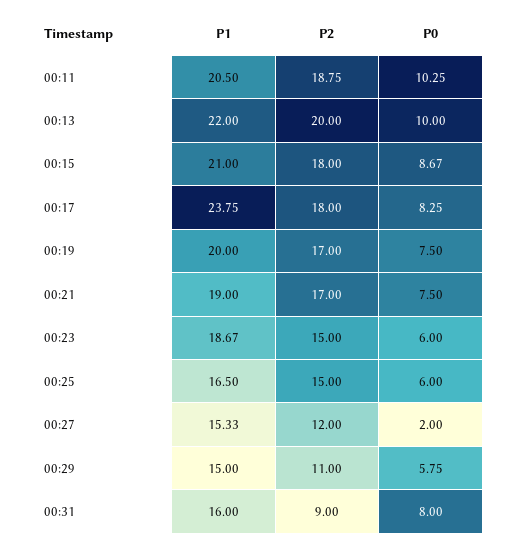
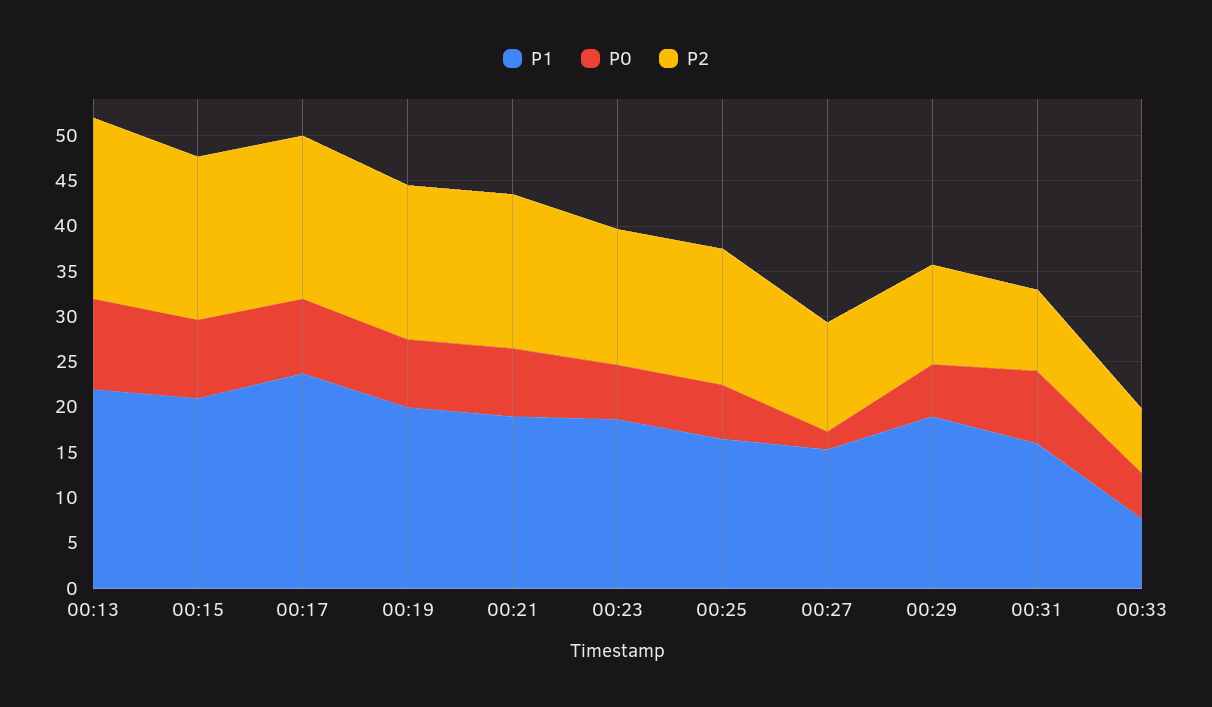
P1, 00:11: 20.5 -> none
P2, 00:11: 18.75 -> none
P0, 00:11: 10.25 -> none
P1, 00:29: 15 -> 19
P1, 00:33: none -> 8
P0, 00:33: none -> 5
P2, 00:33: none -> 7

